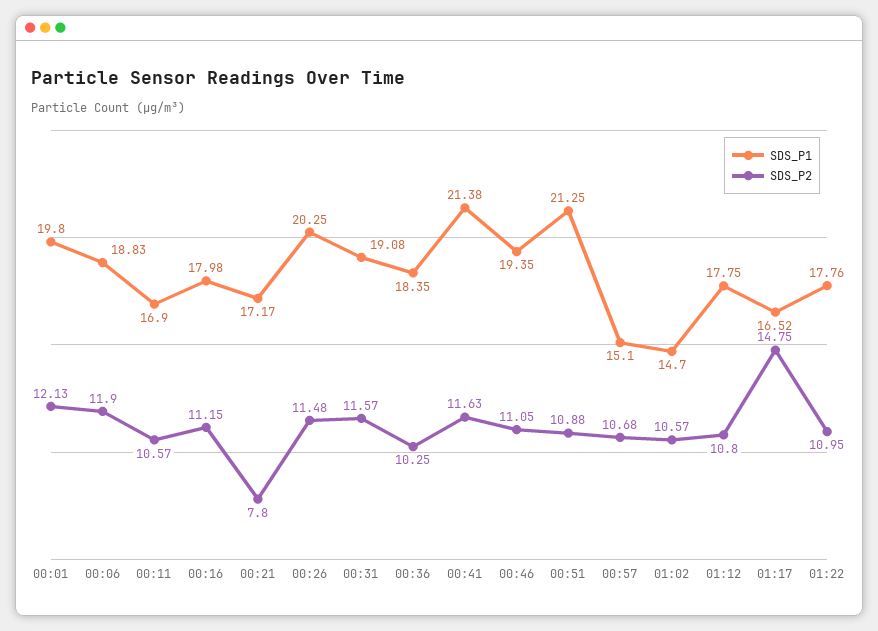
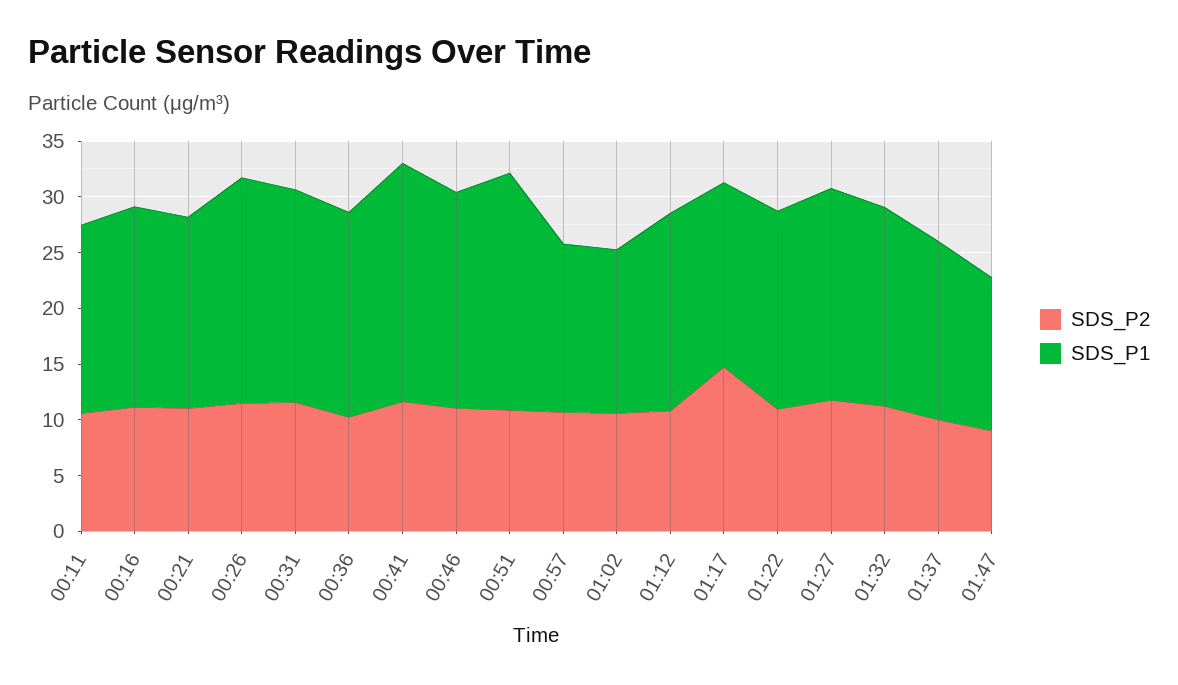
SDS_P1, 00:01: 19.8 -> none
SDS_P2, 00:01: 12.13 -> none
SDS_P1, 00:06: 18.83 -> none
SDS_P2, 00:06: 11.9 -> none
SDS_P2, 00:21: 7.8 -> 11
SDS_P2, 01:27: none -> 12
SDS_P1, 01:27: none -> 19
SDS_P2, 01:32: none -> 11
SDS_P1, 01:32: none -> 18
SDS_P2, 01:37: none -> 10
SDS_P1, 01:37: none -> 16
SDS_P2, 01:47: none -> 9
SDS_P1, 01:47: none -> 14

